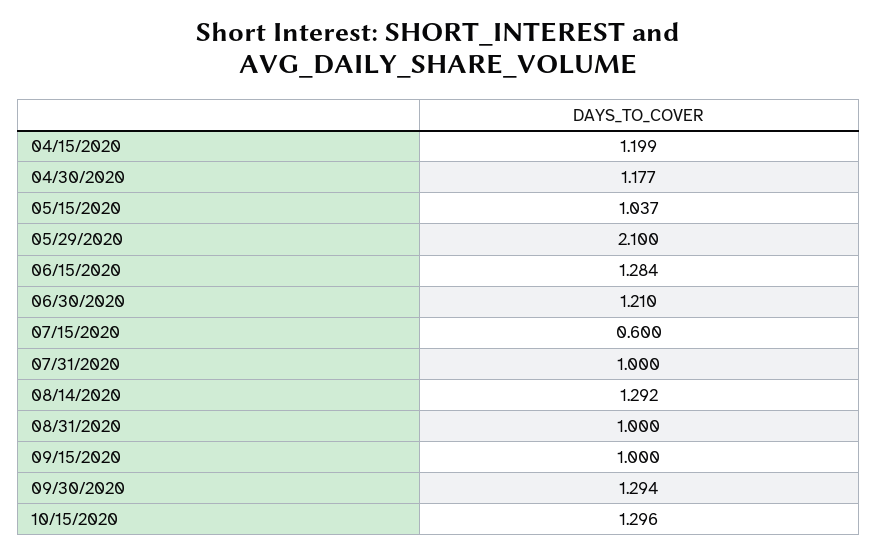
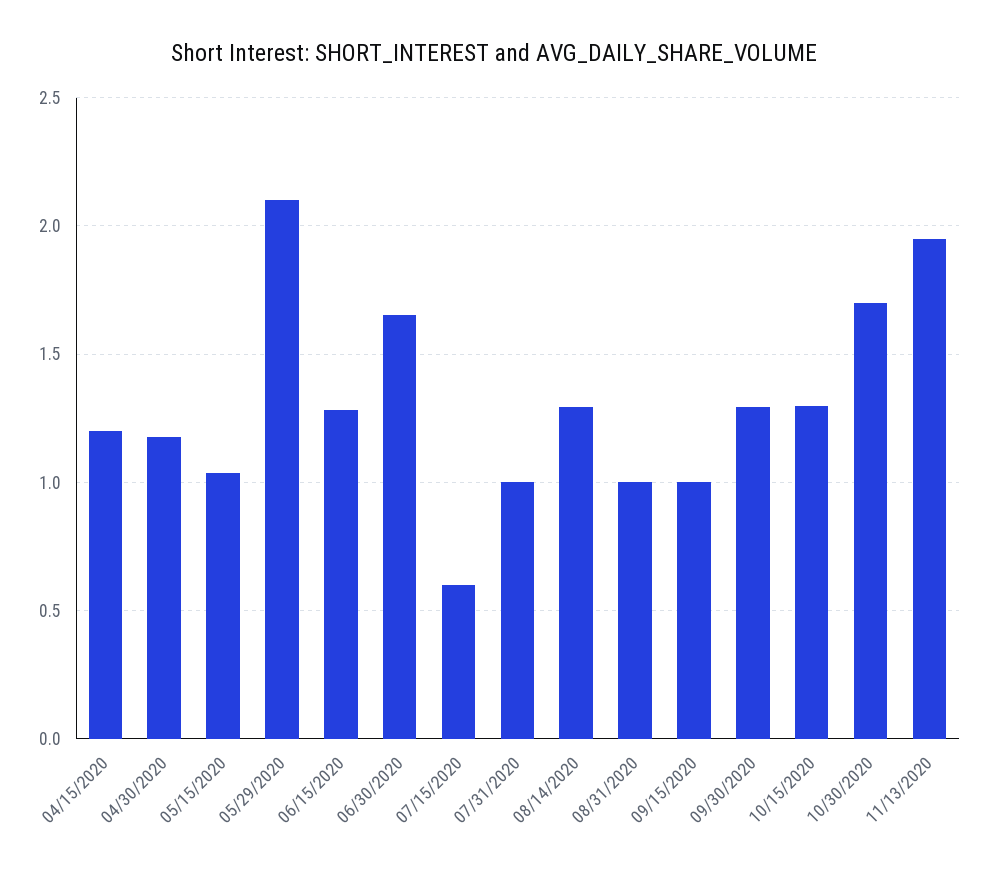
06/30/2020: 1.21 -> 1.65
10/30/2020: none -> 1.7
11/13/2020: none -> 1.95

